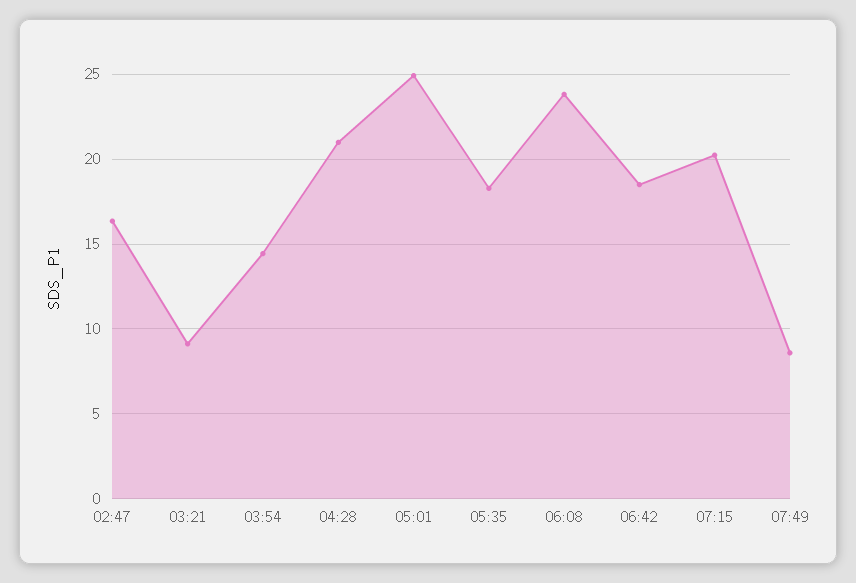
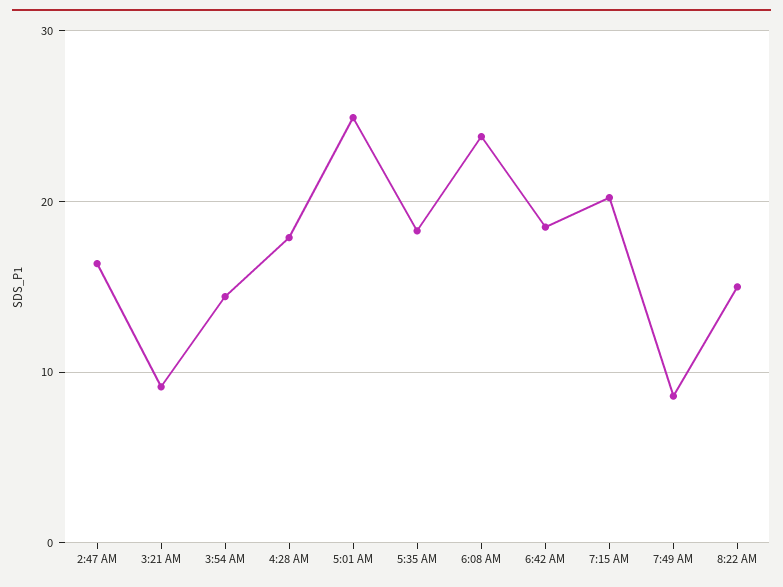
04:28: 21 -> 18
8:22 AM: none -> 15

